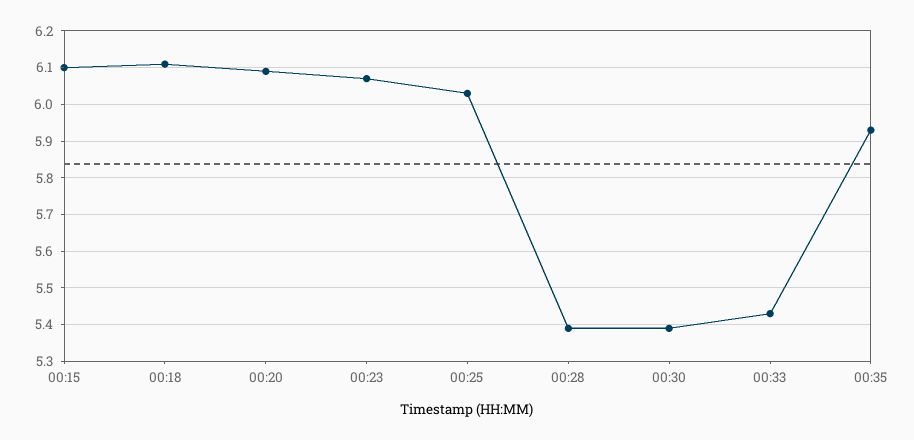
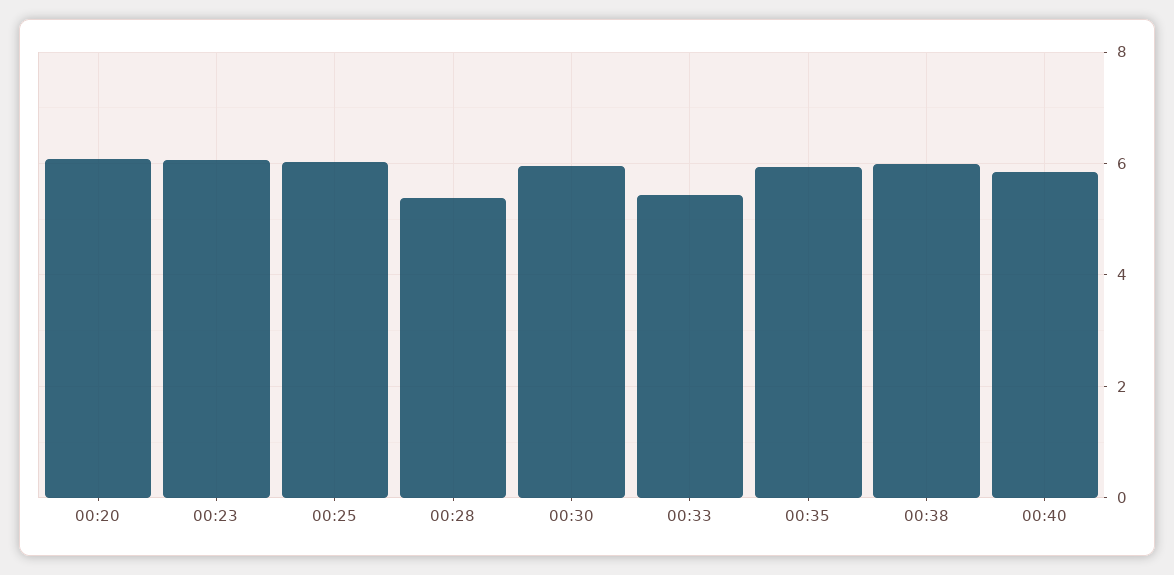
00:15: 6.1 -> none
00:18: 6.1 -> none
00:30: 5.4 -> 6
00:38: none -> 6
00:40: none -> 5.8

